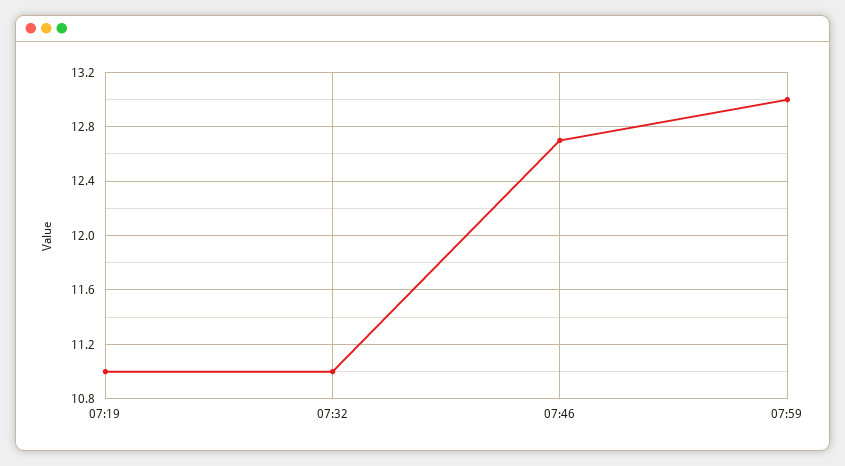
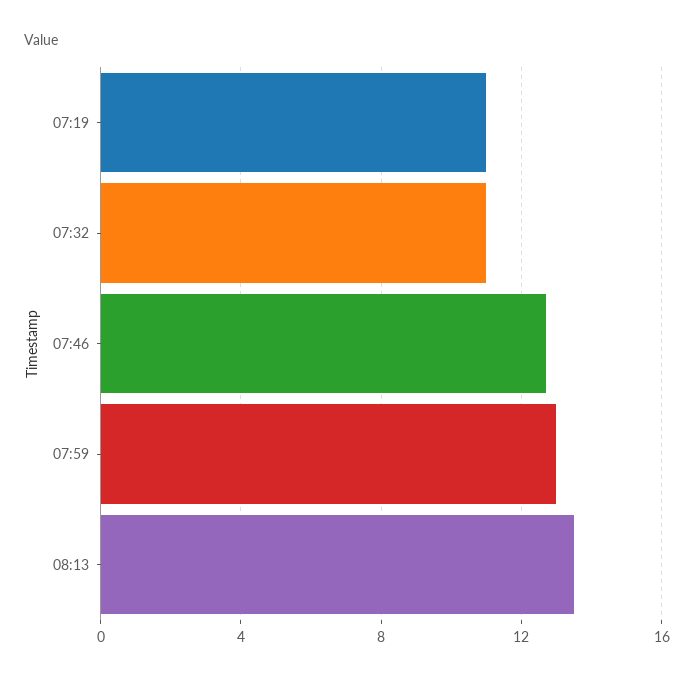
08:13: none -> 13.5

